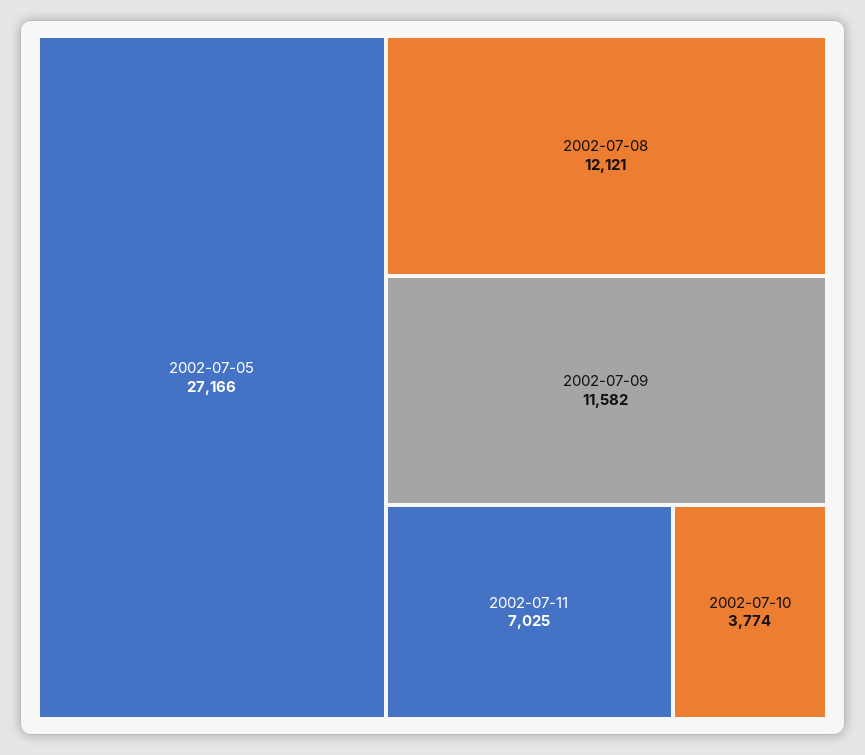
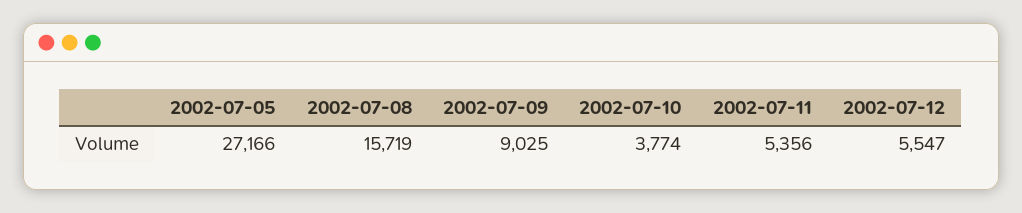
2002-07-08: 12121 -> 15719
2002-07-09: 11582 -> 9025
2002-07-11: 7025 -> 5356
2002-07-12: none -> 5547

